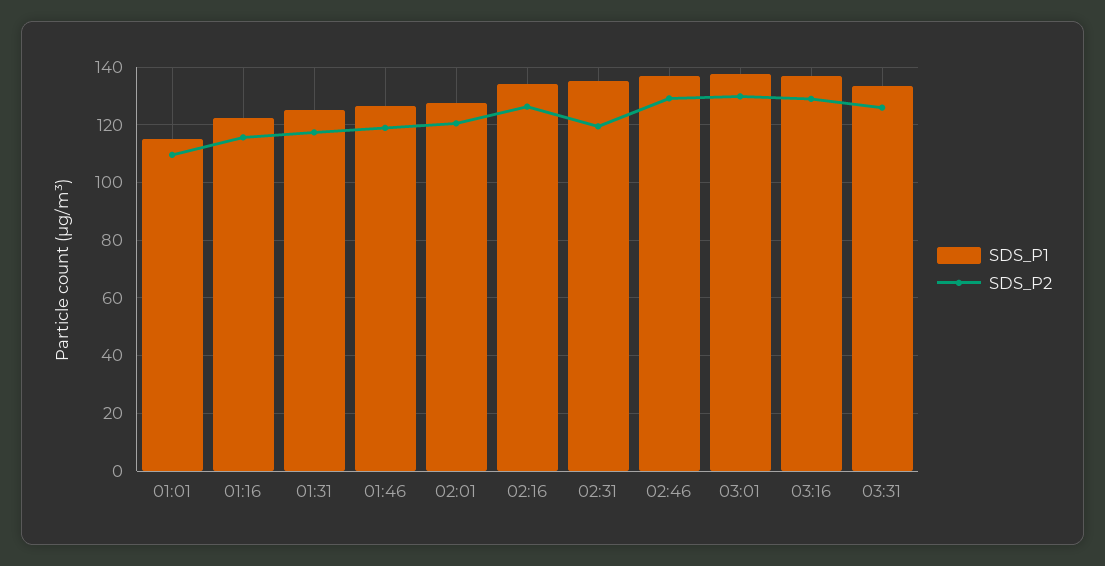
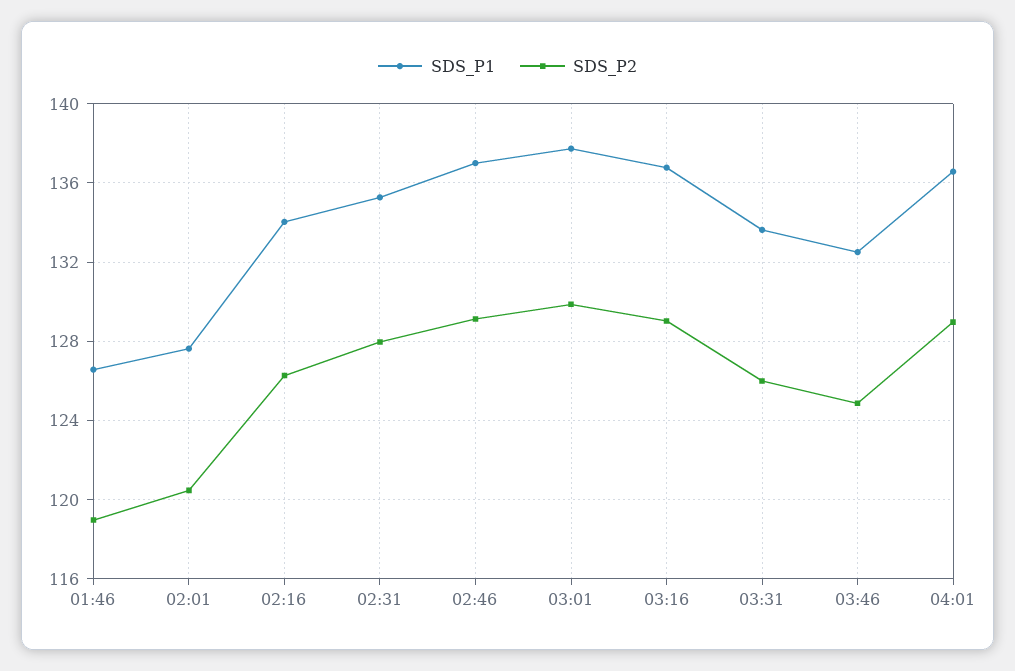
SDS_P1, 01:01: 115 -> none
SDS_P2, 01:01: 110 -> none
SDS_P1, 01:16: 122.5 -> none
SDS_P2, 01:16: 115 -> none
SDS_P1, 01:31: 125 -> none
SDS_P2, 01:31: 117.5 -> none
SDS_P2, 02:31: 120 -> 128
SDS_P1, 03:46: none -> 132.5
SDS_P2, 03:46: none -> 125
SDS_P1, 04:01: none -> 136.5
SDS_P2, 04:01: none -> 129

